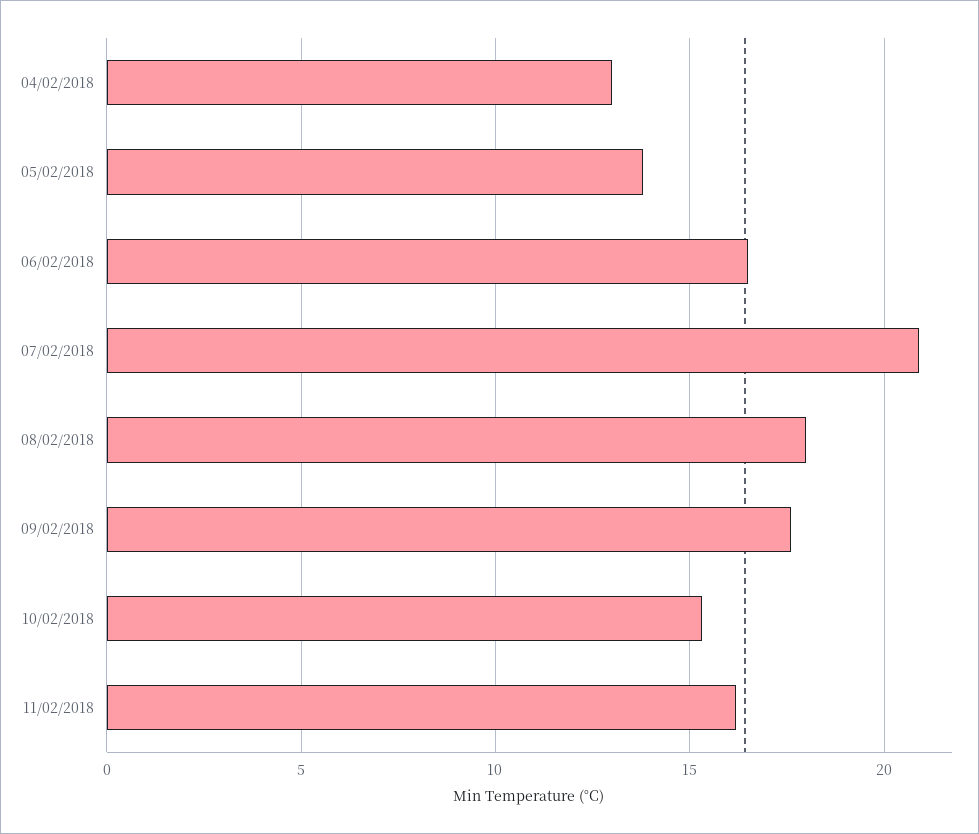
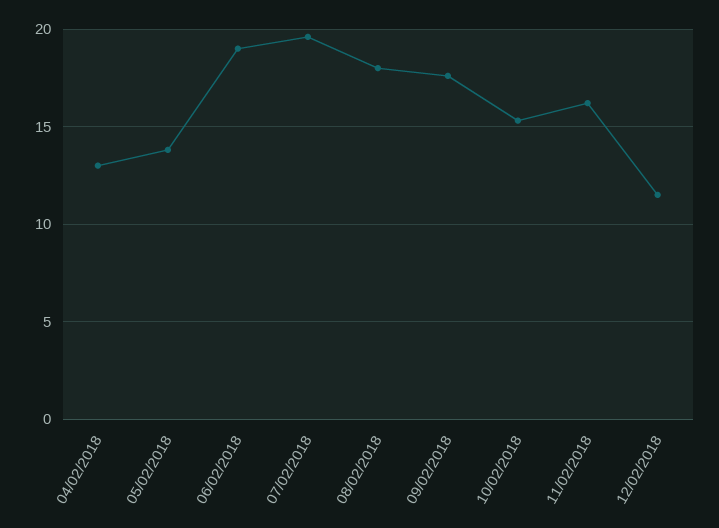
06/02/2018: 16.5 -> 19
07/02/2018: 21 -> 19.5
12/02/2018: none -> 11.5

